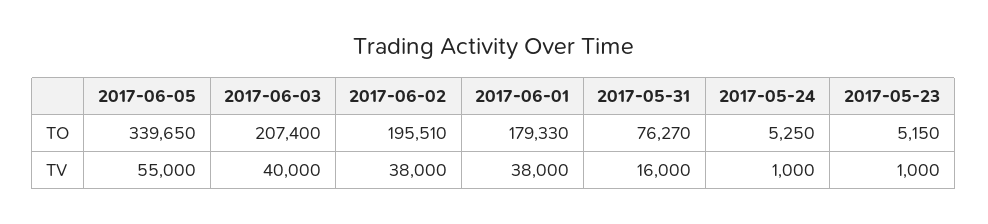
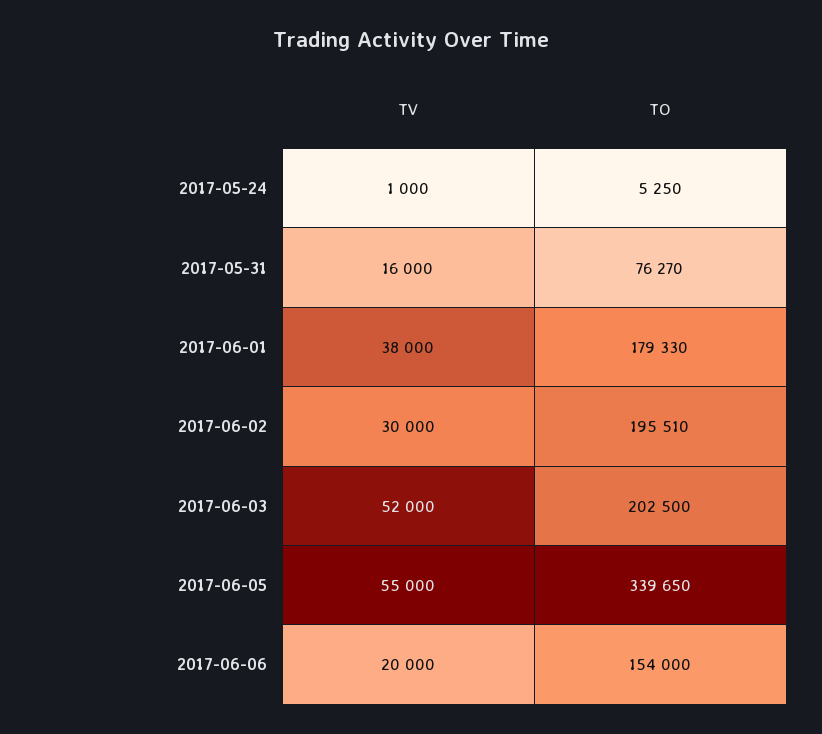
2017-06-03, TO: 207400 -> 202500
2017-05-23, TO: 5150 -> none
2017-06-03, TV: 40000 -> 52000
2017-06-02, TV: 38000 -> 30000
2017-05-23, TV: 1000 -> none
2017-06-06, TV: none -> 20000
2017-06-06, TO: none -> 154000

